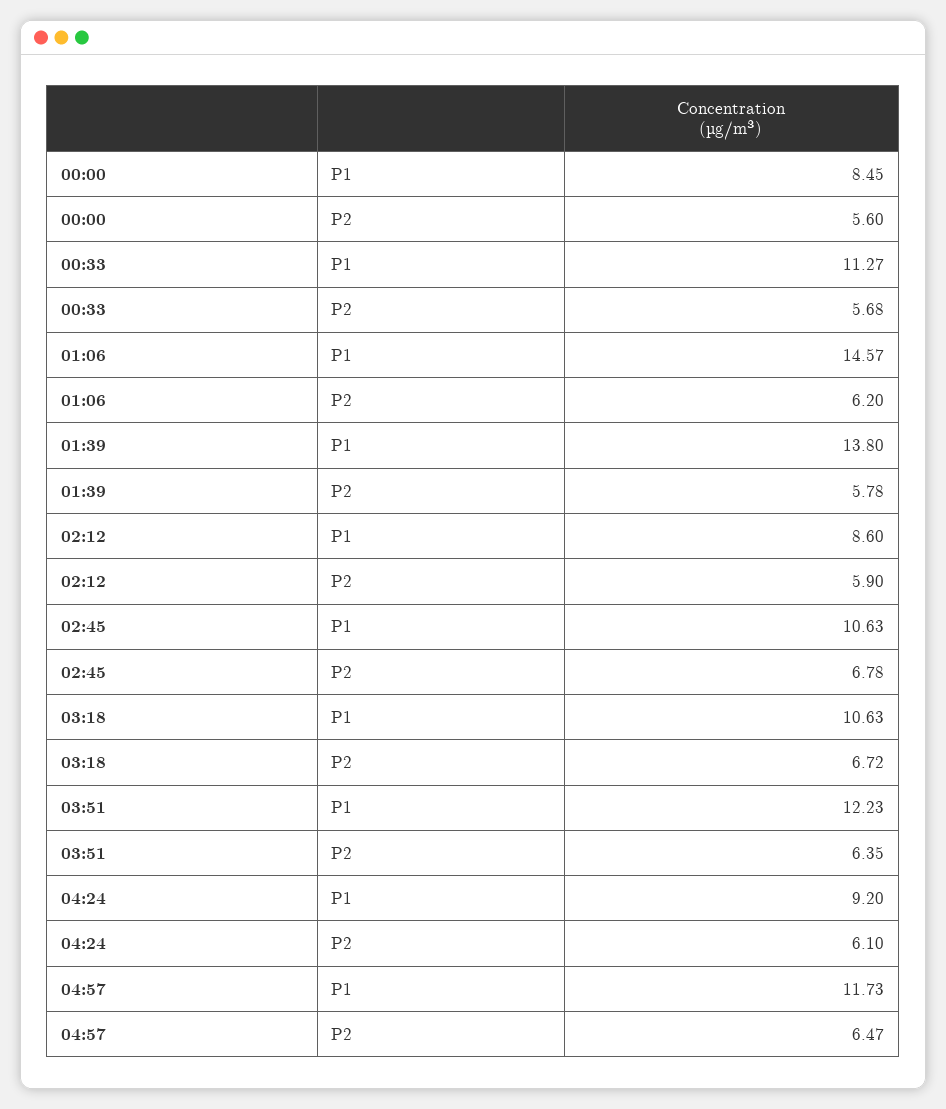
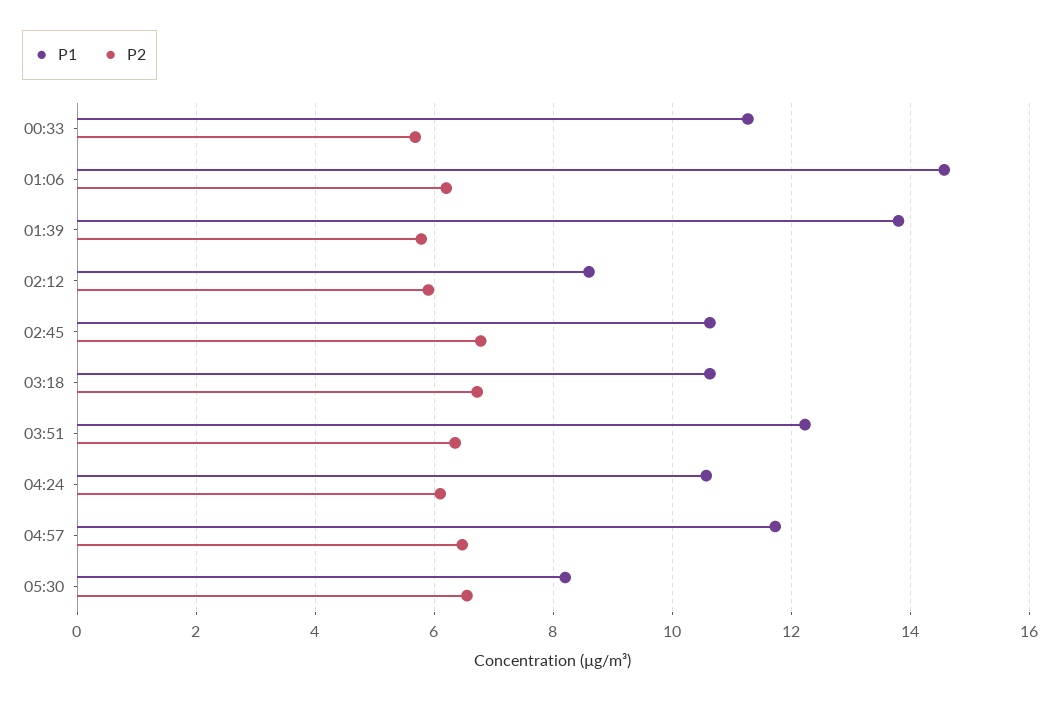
P1, 00:00: 8.45 -> none
P2, 00:00: 5.6 -> none
P1, 04:24: 9.2 -> 10.6
P1, 05:30: none -> 8.2
P2, 05:30: none -> 6.6

